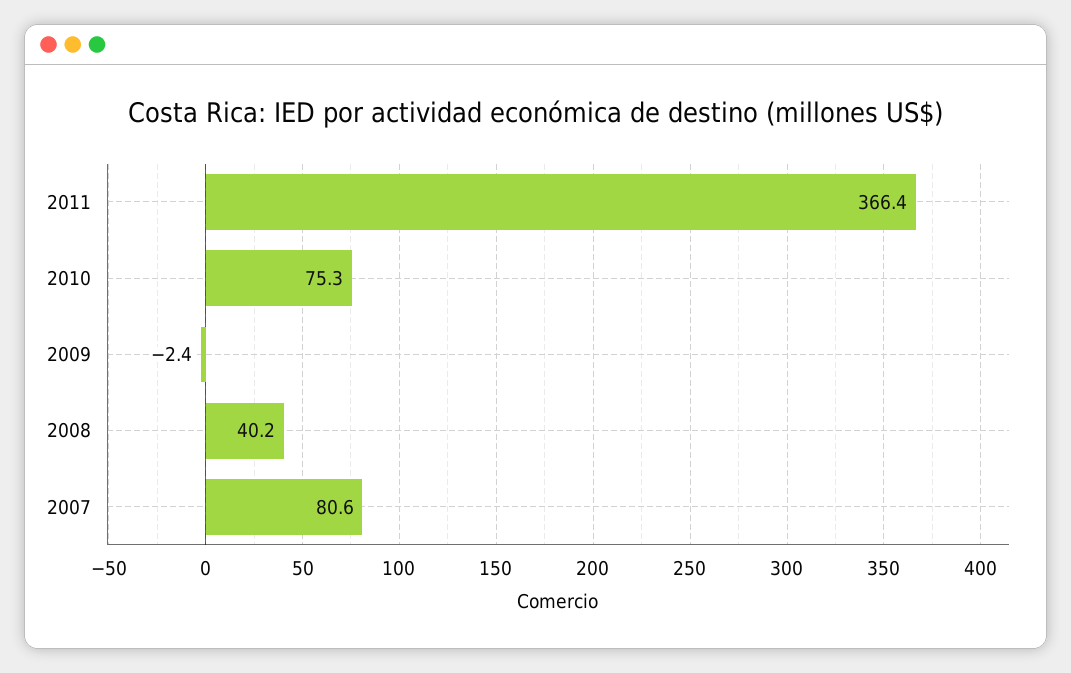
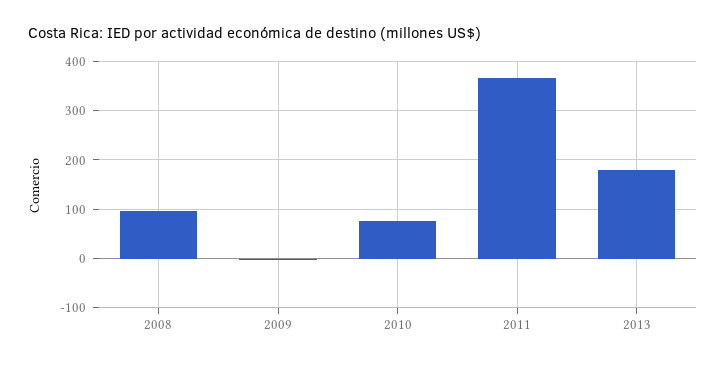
2008: 40.2 -> 100
2007: 80.6 -> none
2013: none -> 180

